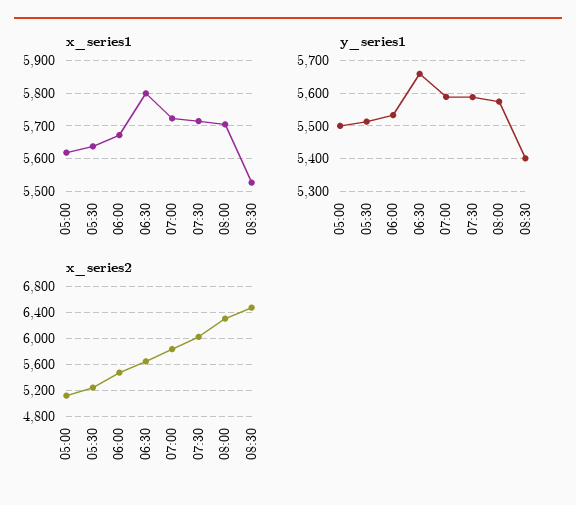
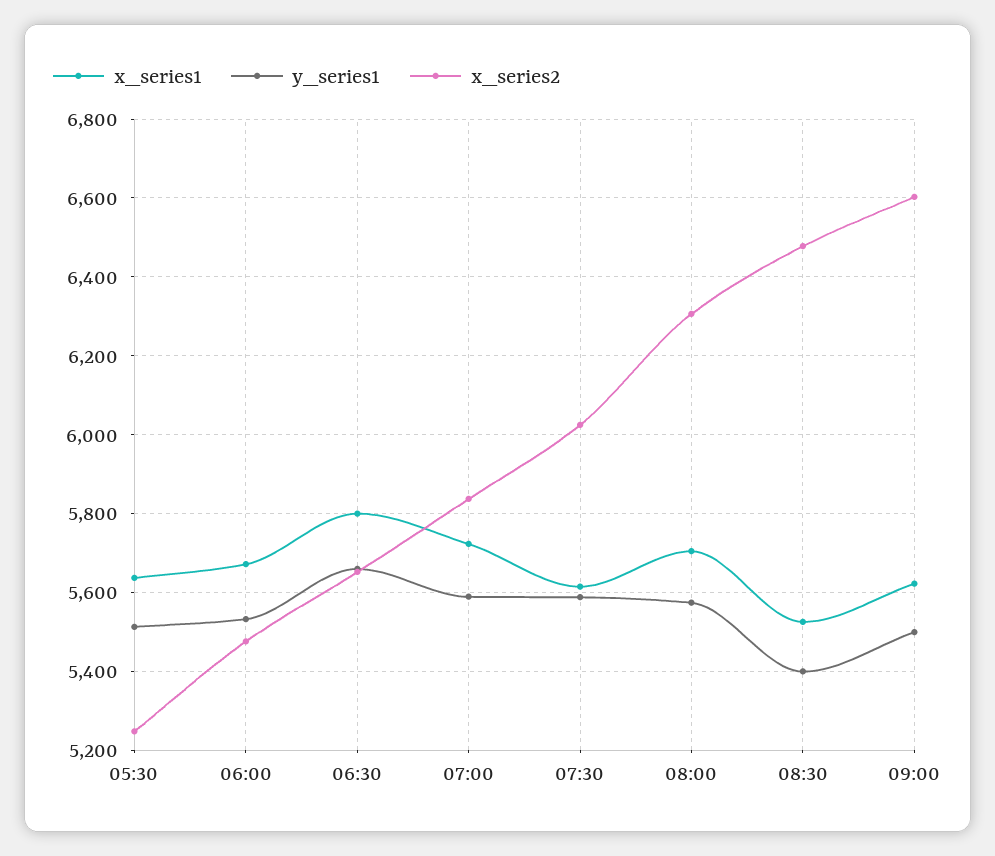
x_series1, 05:00: 5620 -> none
x_series1, 07:30: 5720 -> 5620
y_series1, 05:00: 5500 -> none
x_series2, 05:00: 5100 -> none
x_series1, 09:00: none -> 5620
y_series1, 09:00: none -> 5500
x_series2, 09:00: none -> 6600

